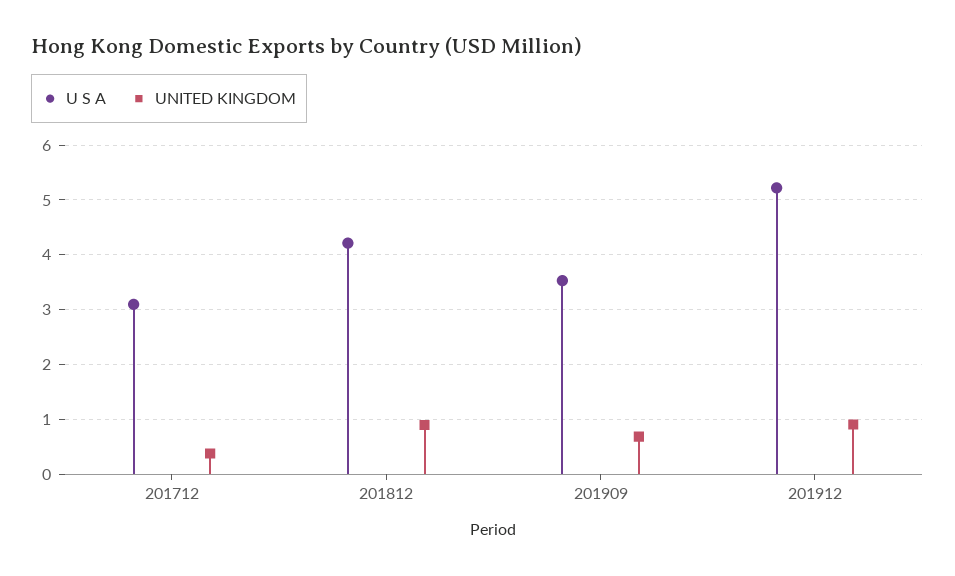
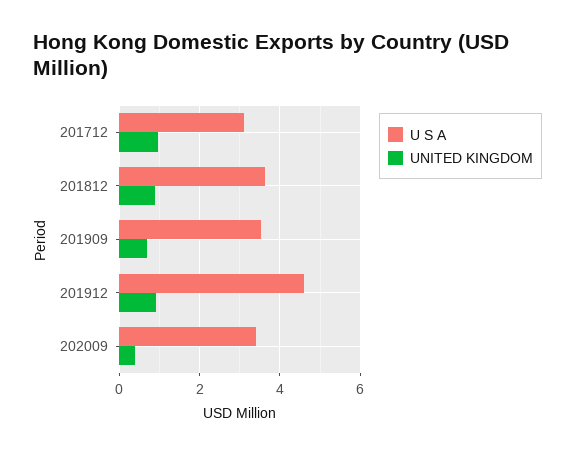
UNITED KINGDOM, 201712: 0.4 -> 1
U S A, 201812: 4.2 -> 3.6
U S A, 201912: 5.2 -> 4.6
U S A, 202009: none -> 3.4
UNITED KINGDOM, 202009: none -> 0.4

